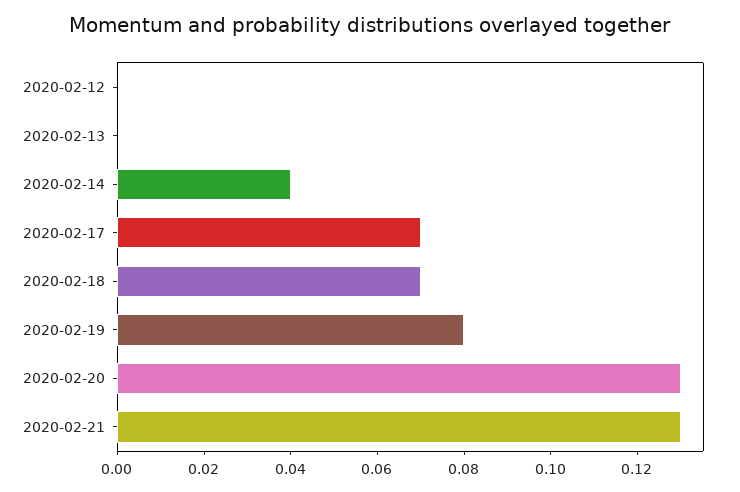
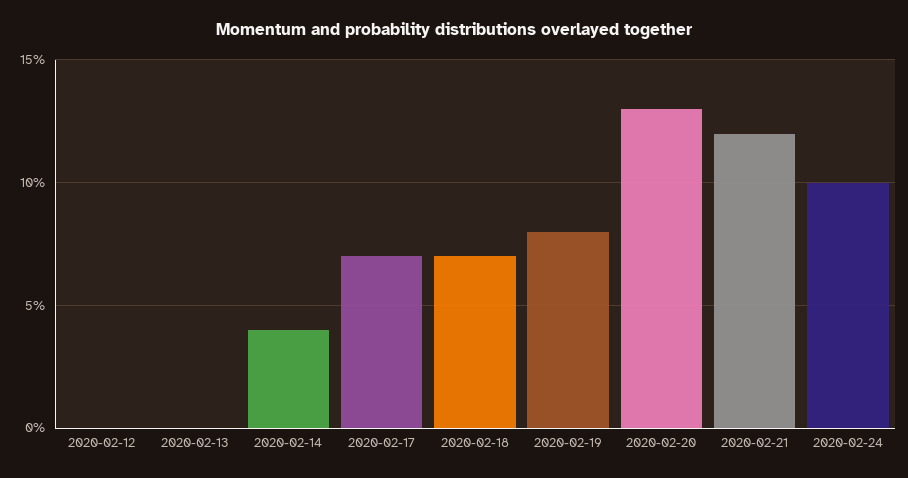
2020-02-21: 0.13 -> 0.12
2020-02-24: none -> 0.1

